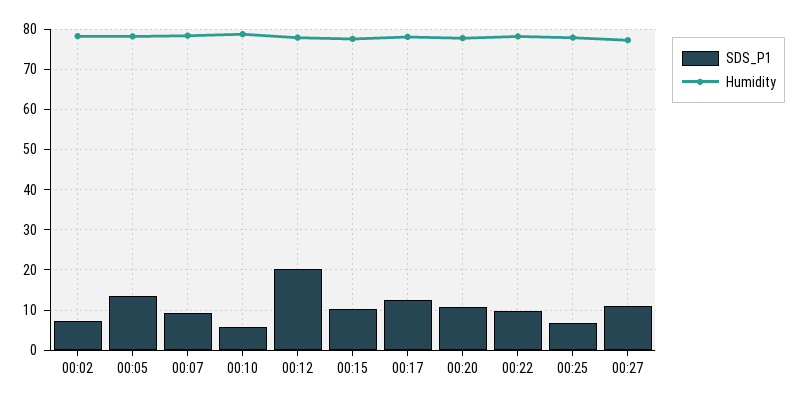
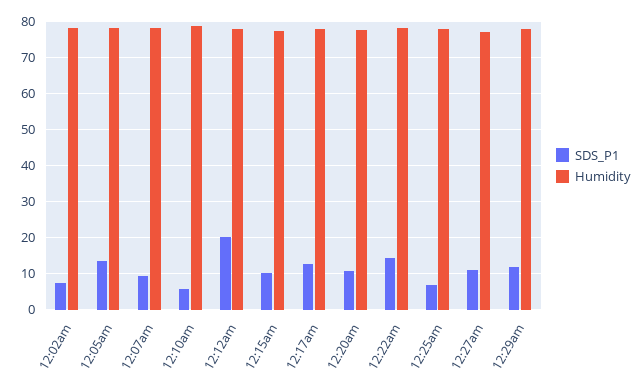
SDS_P1, 00:22: 10 -> 14
SDS_P1, 12:29am: none -> 12
Humidity, 12:29am: none -> 78

